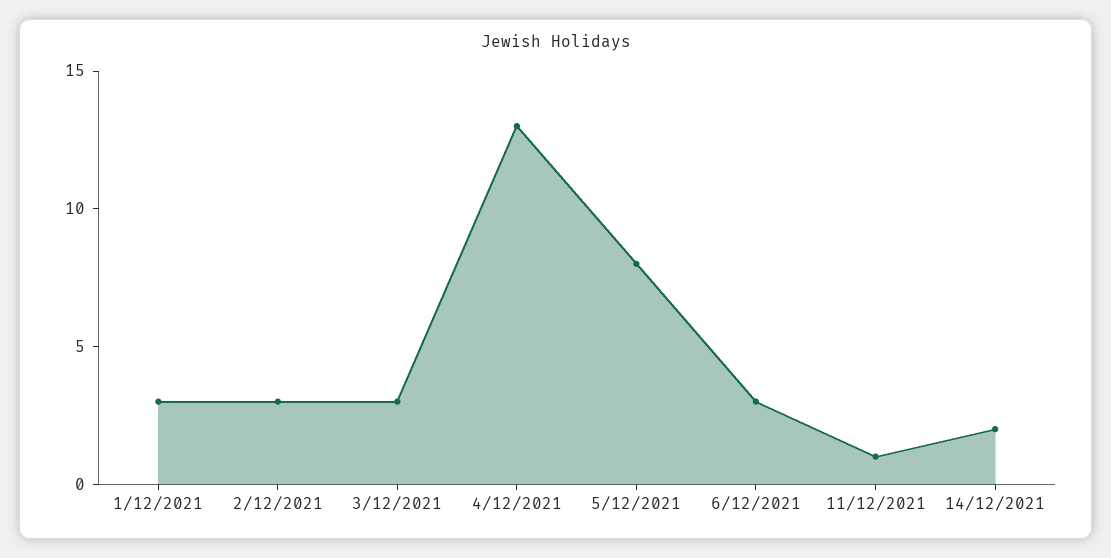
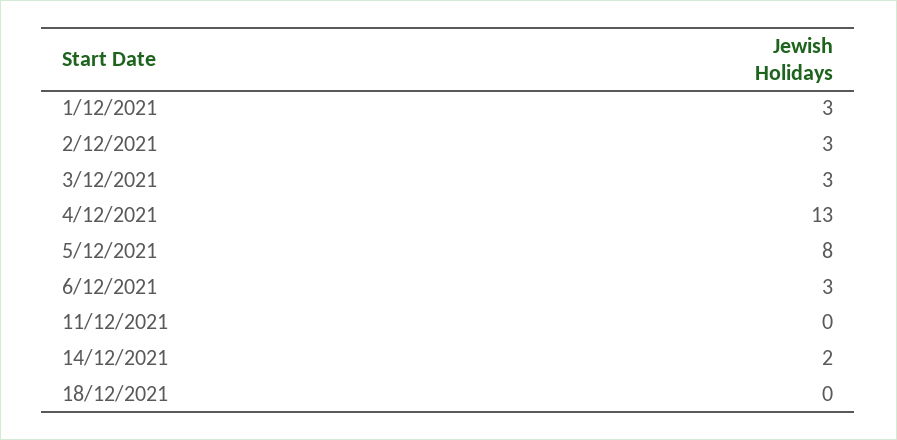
11/12/2021: 1 -> 0
18/12/2021: none -> 0

